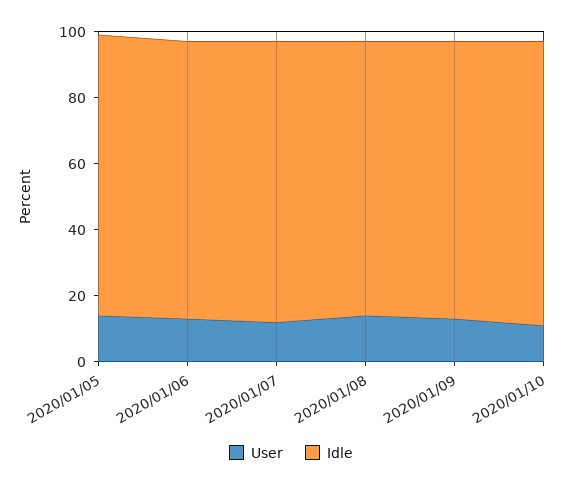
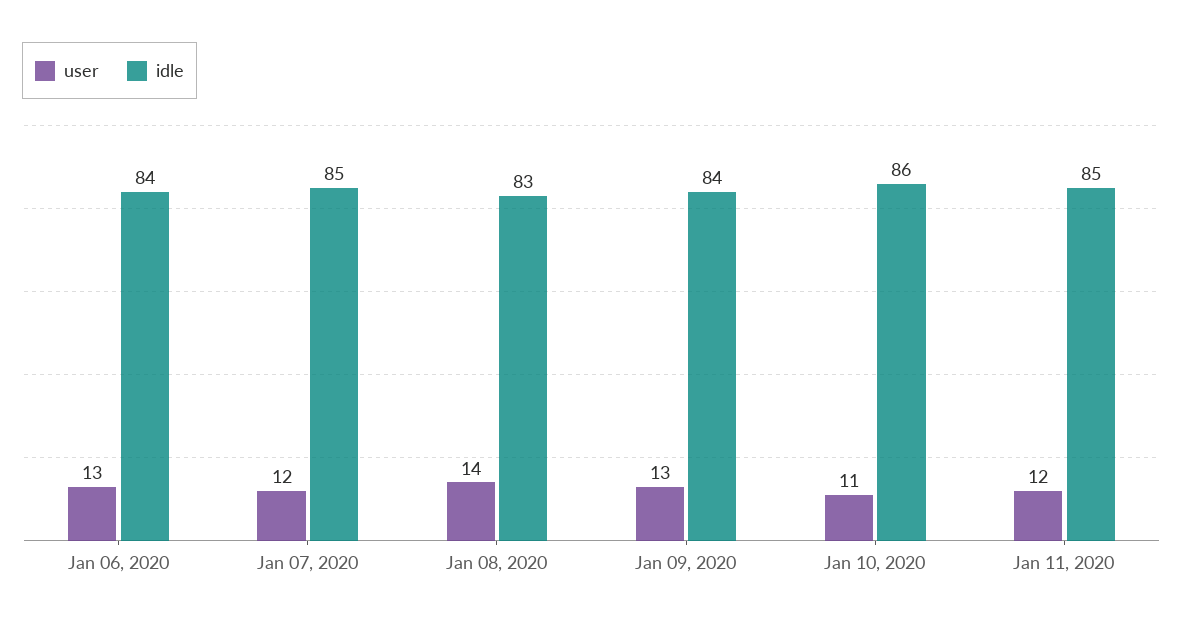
User, 2020/01/05: 15 -> none
Idle, 2020/01/05: 85 -> none
User, Jan 11, 2020: none -> 12
Idle, Jan 11, 2020: none -> 85

